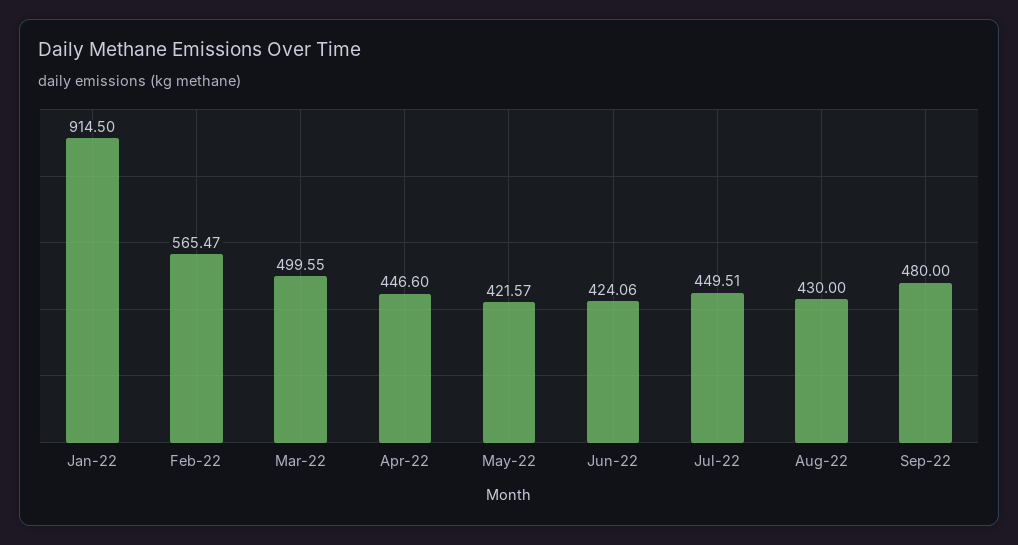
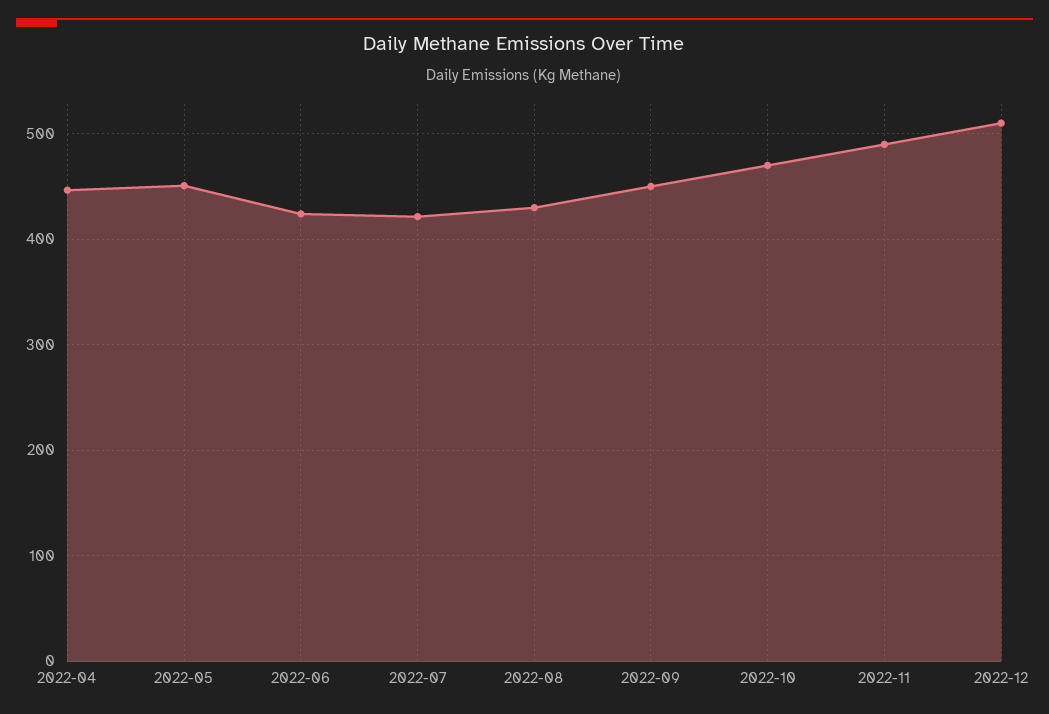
Jan-22: 914.5 -> none
Feb-22: 565.47 -> none
Mar-22: 499.55 -> none
May-22: 421.57 -> 450
Jul-22: 449.51 -> 420
Sep-22: 480 -> 450
2022-10: none -> 470
2022-11: none -> 490
2022-12: none -> 510

